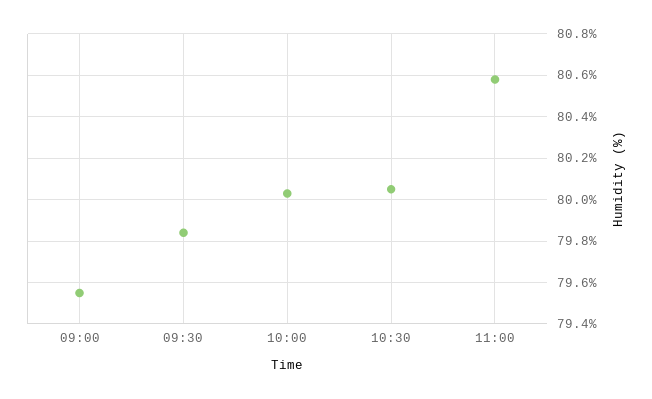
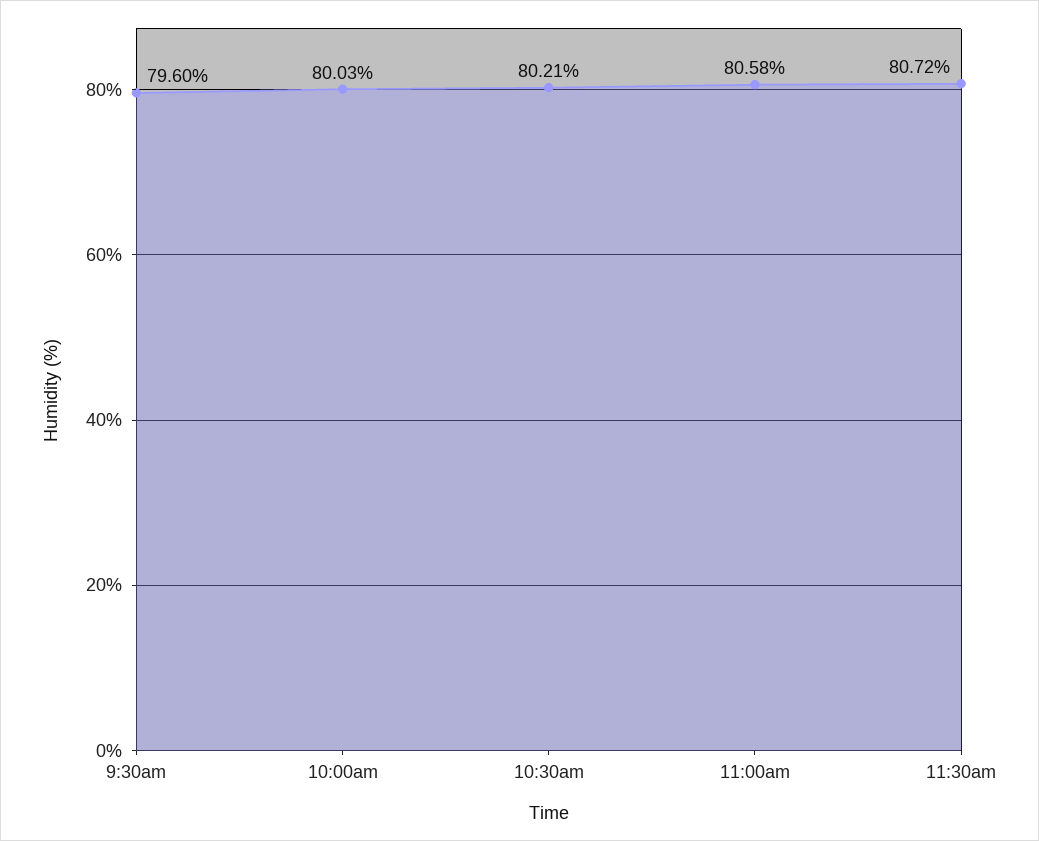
09:00: 79.55 -> none
09:30: 79.85 -> 79.6
10:30: 80.05 -> 80.21
11:30am: none -> 80.72

